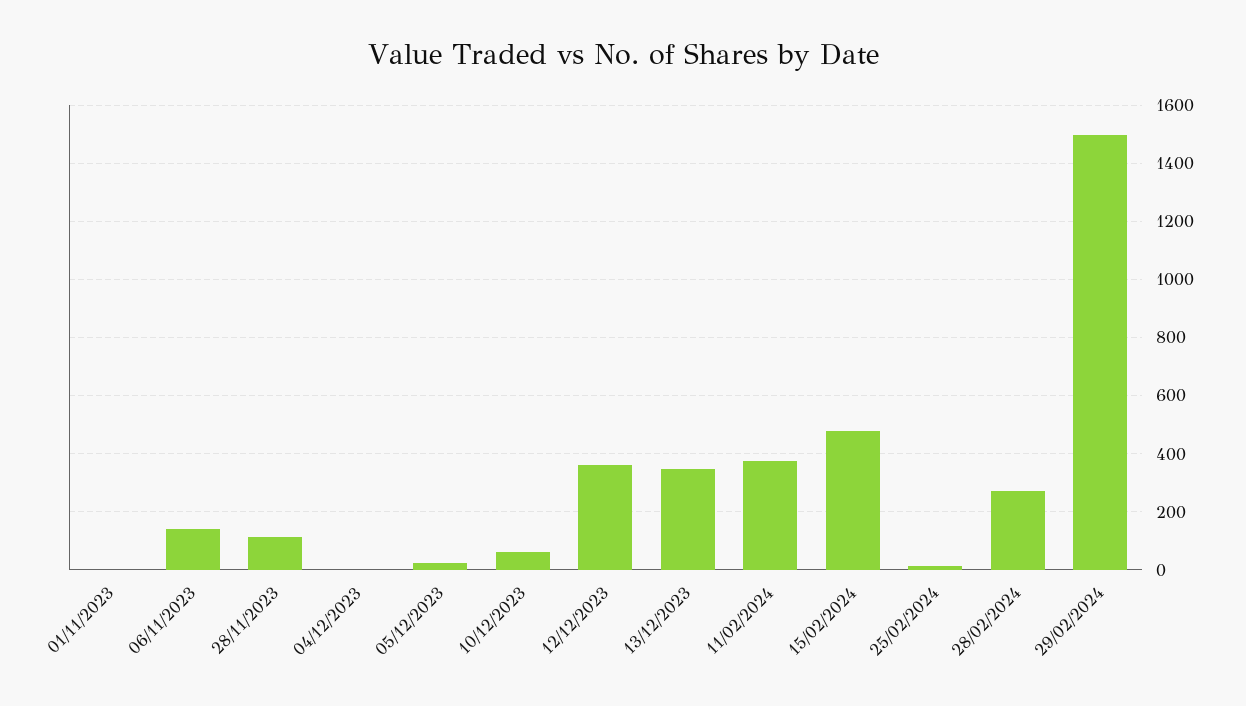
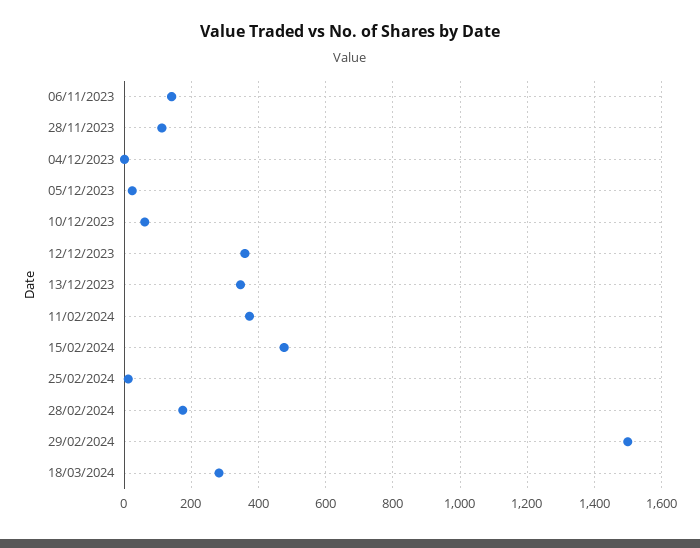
01/11/2023: 0 -> none
28/02/2024: 275 -> 180
18/03/2024: none -> 280

